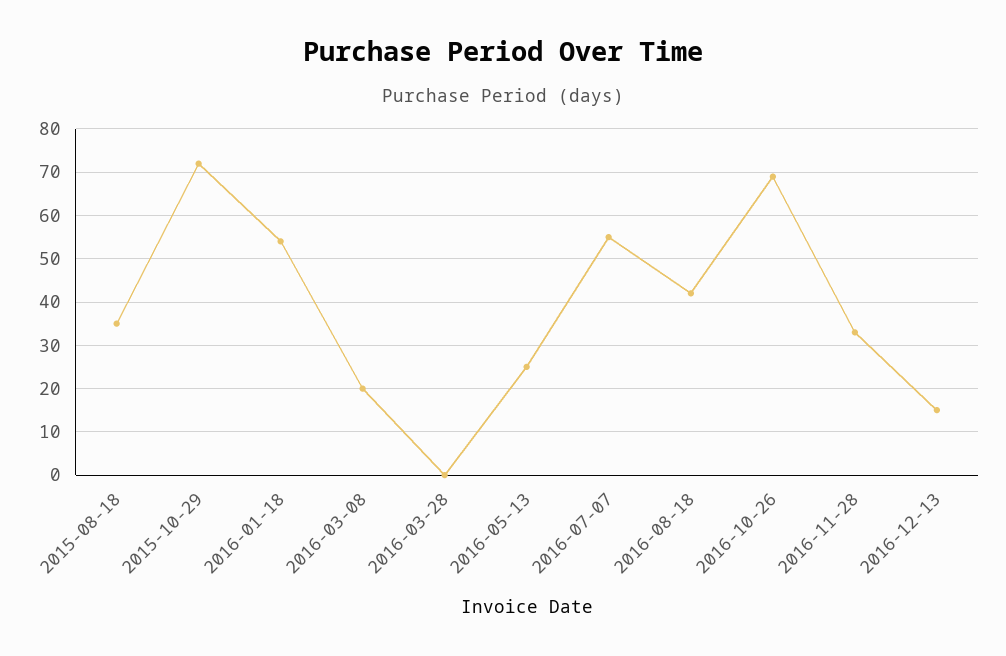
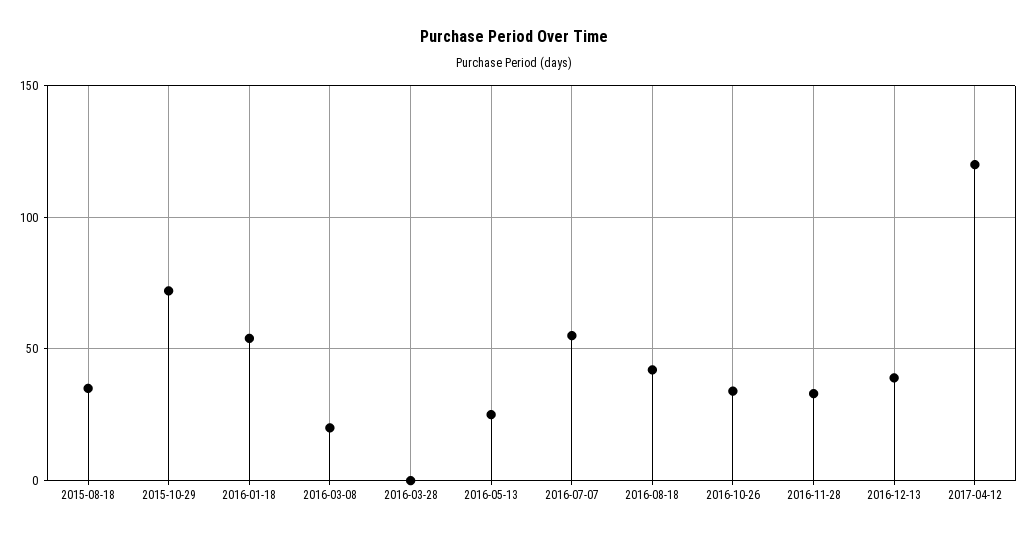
2016-10-26: 70 -> 35
2016-12-13: 15 -> 40
2017-04-12: none -> 120

